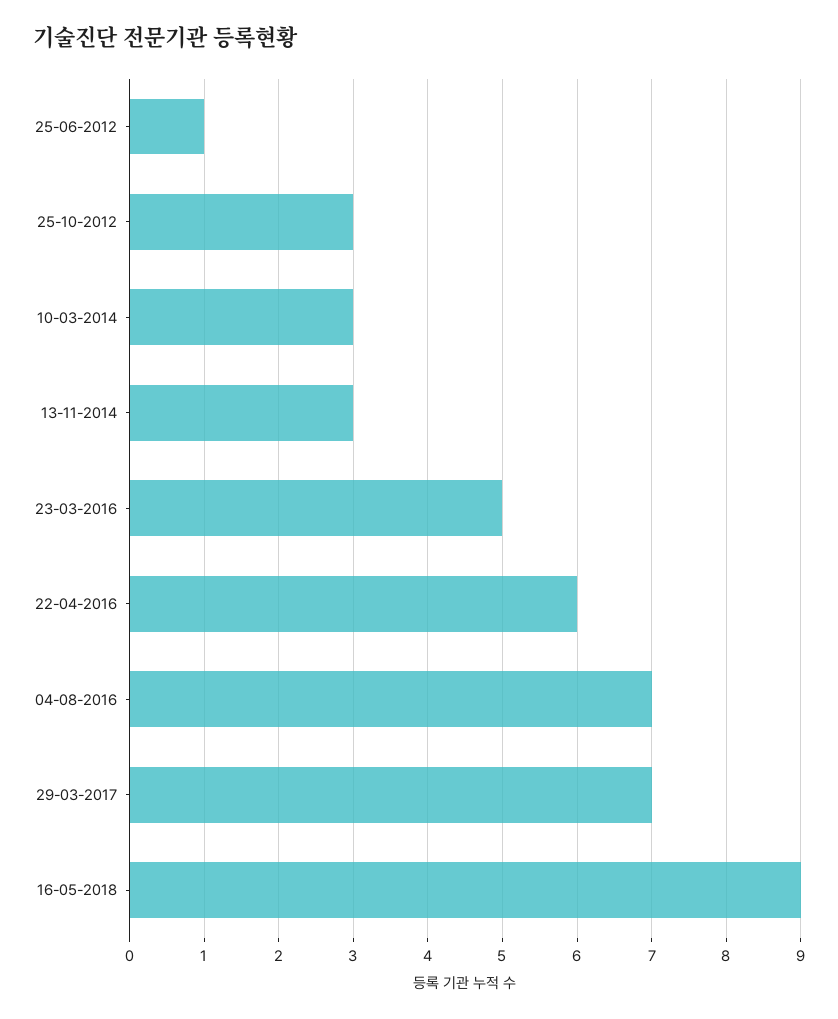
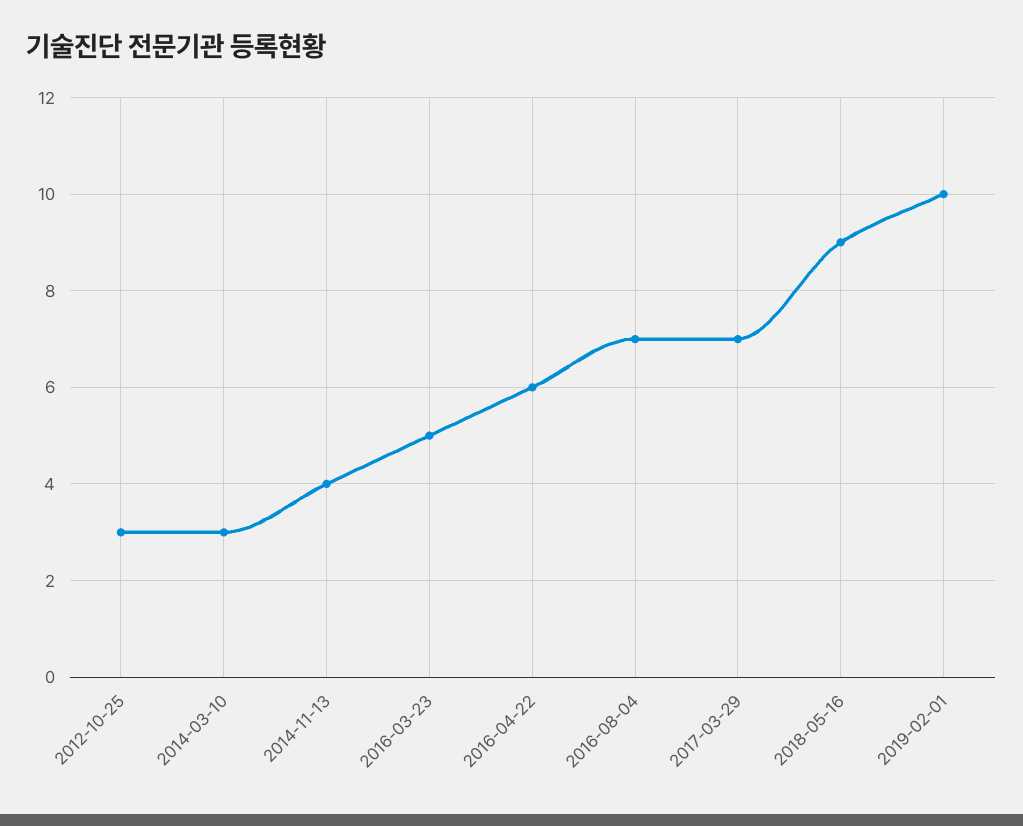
25-06-2012: 1 -> none
13-11-2014: 3 -> 4
2019-02-01: none -> 10

